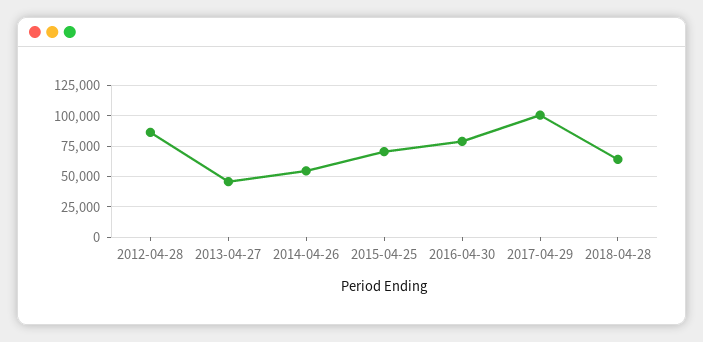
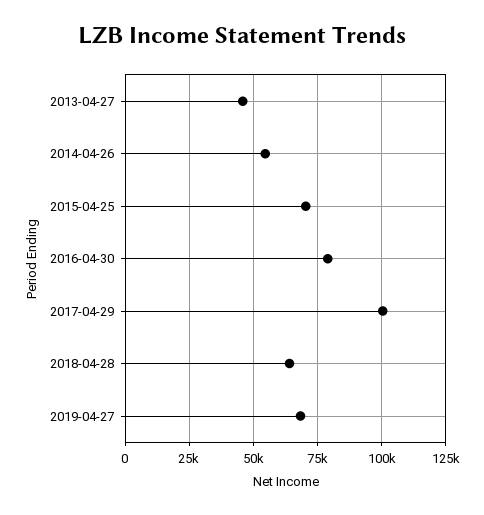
2012-04-28: 85000 -> none
2019-04-27: none -> 67500

